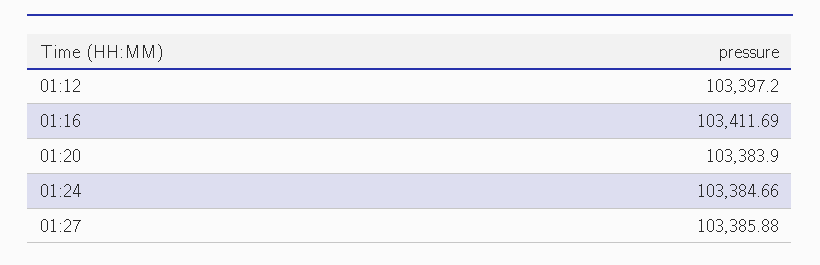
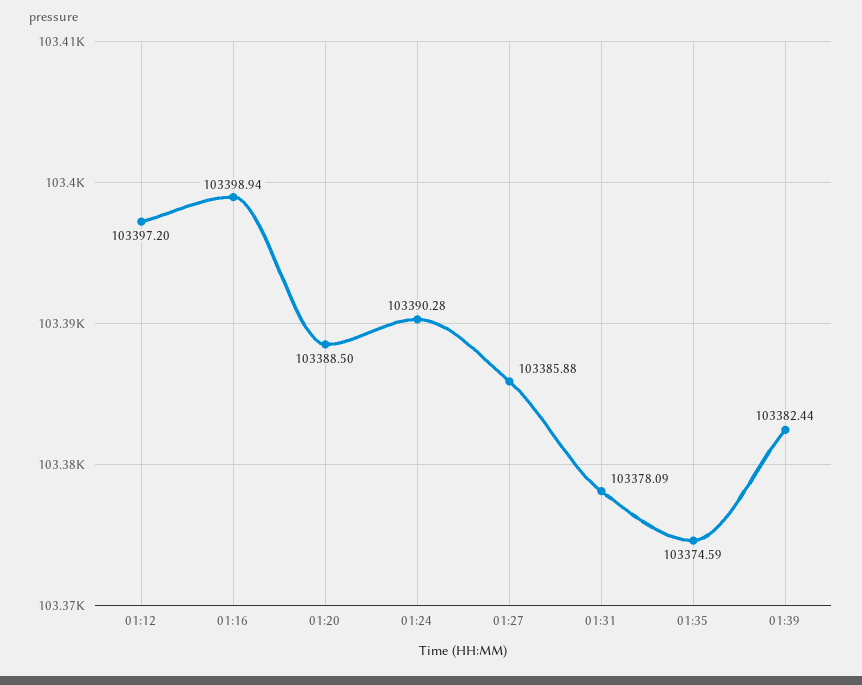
01:16: 103411.69 -> 103398.94
01:20: 103383.9 -> 103388.5
01:24: 103384.66 -> 103390.28
01:31: none -> 103378.09
01:35: none -> 103374.59
01:39: none -> 103382.44

